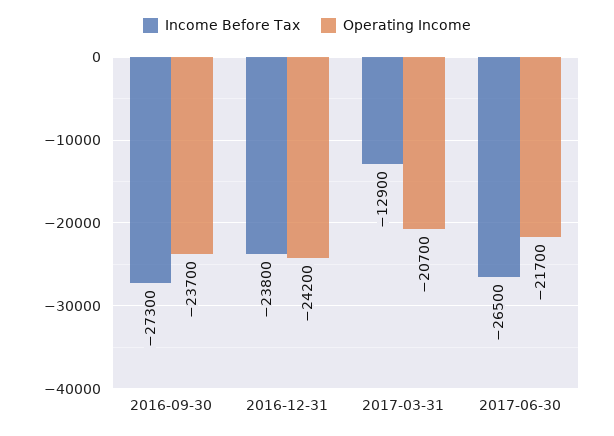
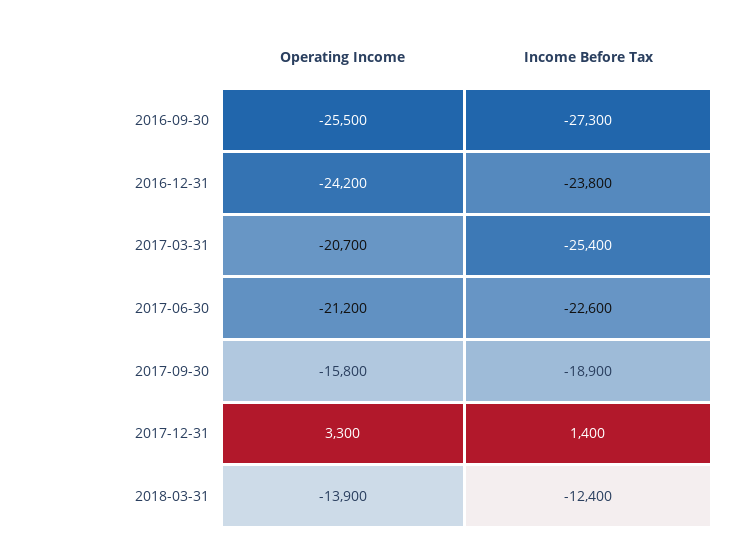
Operating Income, 2016-09-30: -23700 -> -25500
Income Before Tax, 2017-03-31: -12900 -> -25400
Income Before Tax, 2017-06-30: -26500 -> -22600
Operating Income, 2017-06-30: -21700 -> -21200
Operating Income, 2017-09-30: none -> -15800
Income Before Tax, 2017-09-30: none -> -18900
Operating Income, 2017-12-31: none -> 3300
Income Before Tax, 2017-12-31: none -> 1400
Operating Income, 2018-03-31: none -> -13900
Income Before Tax, 2018-03-31: none -> -12400

